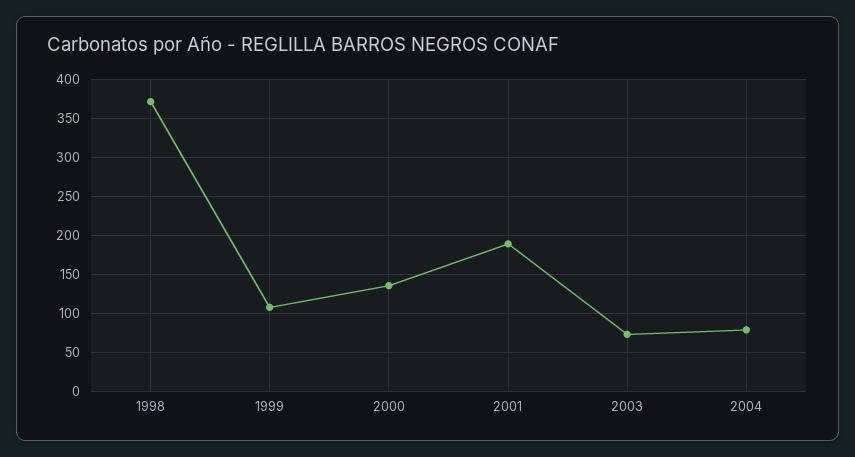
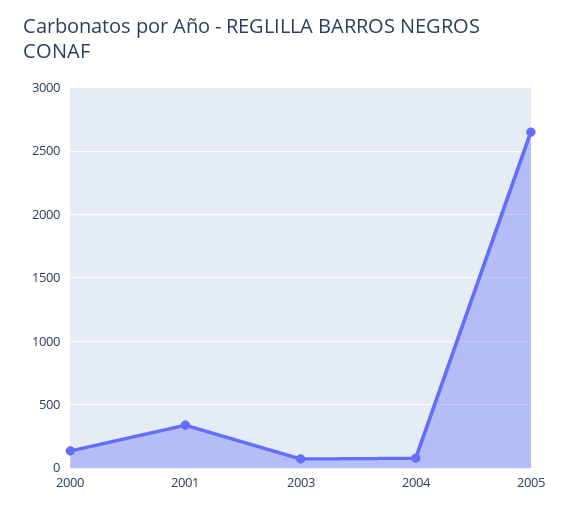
1998: 370 -> none
1999: 110 -> none
2001: 190 -> 350
2005: none -> 2650

